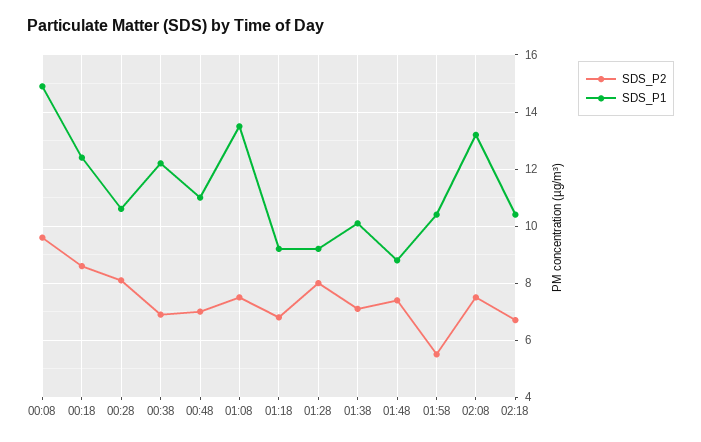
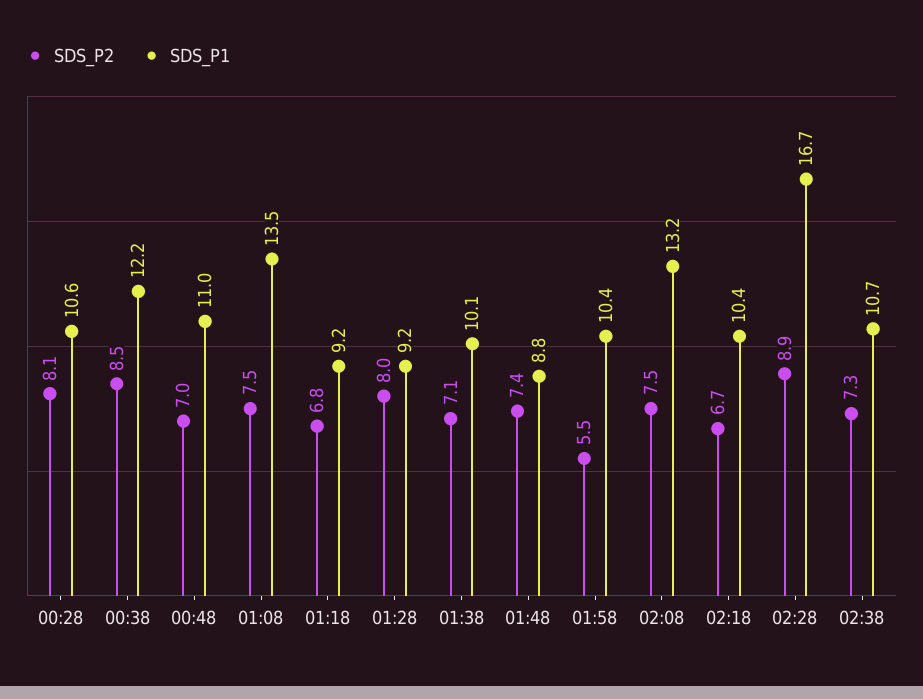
SDS_P2, 00:08: 9.5 -> none
SDS_P1, 00:08: 15 -> none
SDS_P2, 00:18: 8.5 -> none
SDS_P1, 00:18: 12.5 -> none
SDS_P2, 00:38: 7 -> 8.5
SDS_P2, 02:28: none -> 8.9
SDS_P1, 02:28: none -> 16.7
SDS_P2, 02:38: none -> 7.3
SDS_P1, 02:38: none -> 10.7

